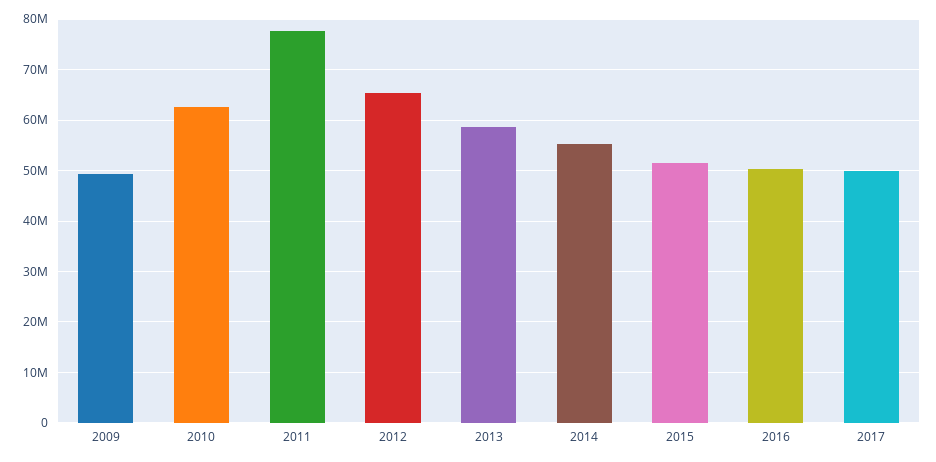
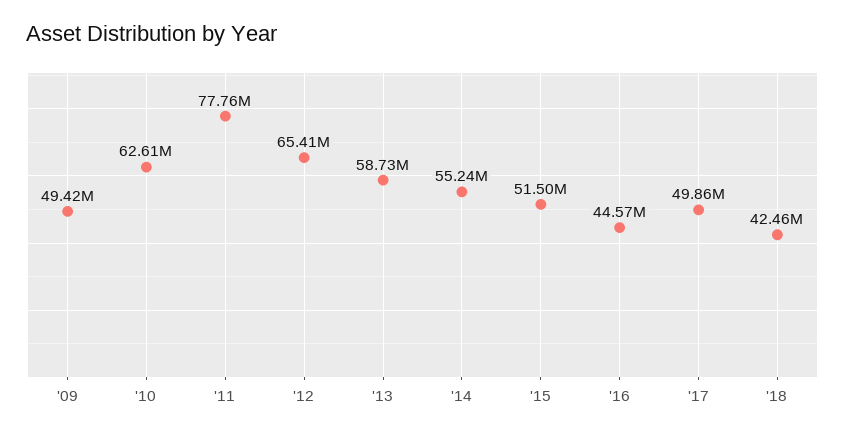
2016: 50000000 -> 44570000
'18: none -> 42460000

